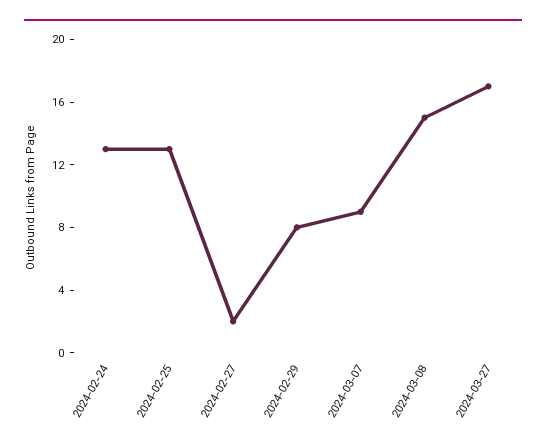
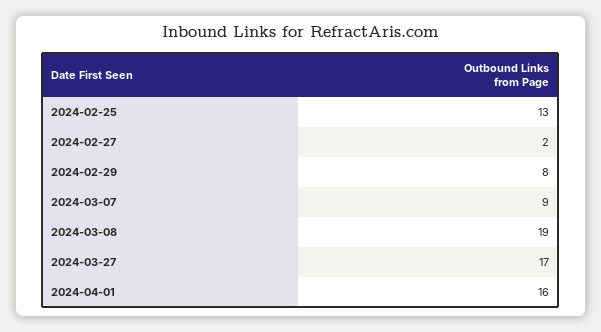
2024-02-24: 13 -> none
2024-03-08: 15 -> 19
2024-04-01: none -> 16

